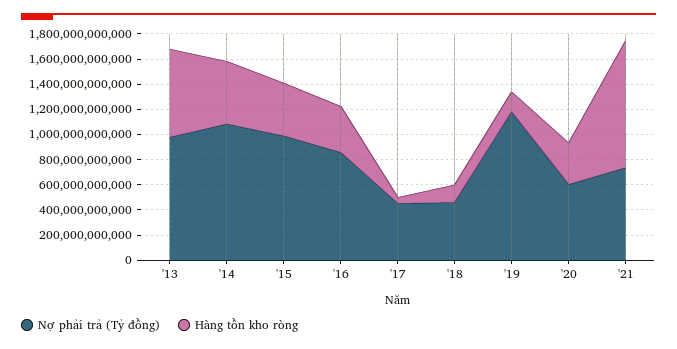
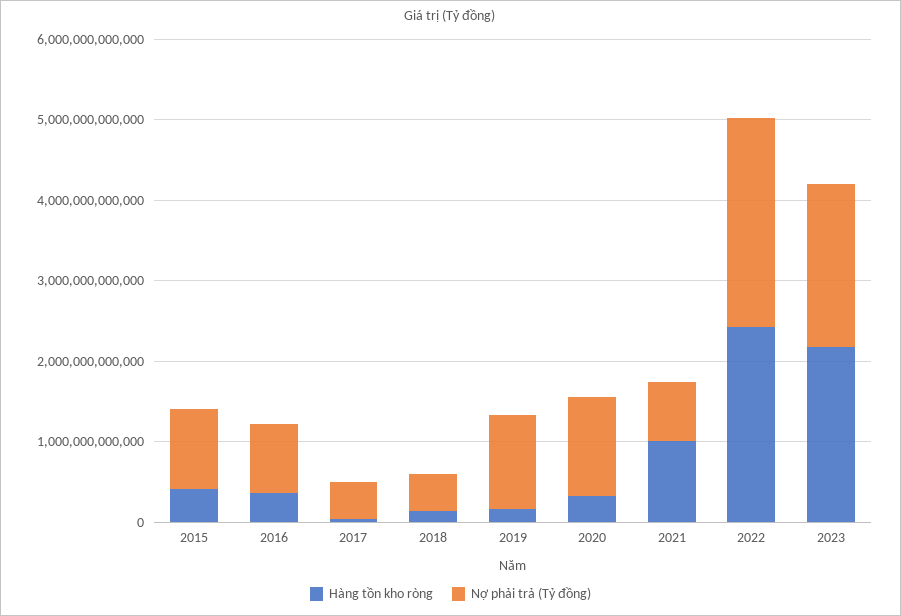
Nợ phải trả (Tỷ đồng), '13: 1000000000000 -> none
Hàng tồn kho ròng, '13: 700000000000 -> none
Nợ phải trả (Tỷ đồng), '14: 1100000000000 -> none
Hàng tồn kho ròng, '14: 500000000000 -> none
Nợ phải trả (Tỷ đồng), '20: 600000000000 -> 1200000000000
Hàng tồn kho ròng, 2022: none -> 2400000000000
Nợ phải trả (Tỷ đồng), 2022: none -> 2600000000000
Hàng tồn kho ròng, 2023: none -> 2200000000000
Nợ phải trả (Tỷ đồng), 2023: none -> 2000000000000

